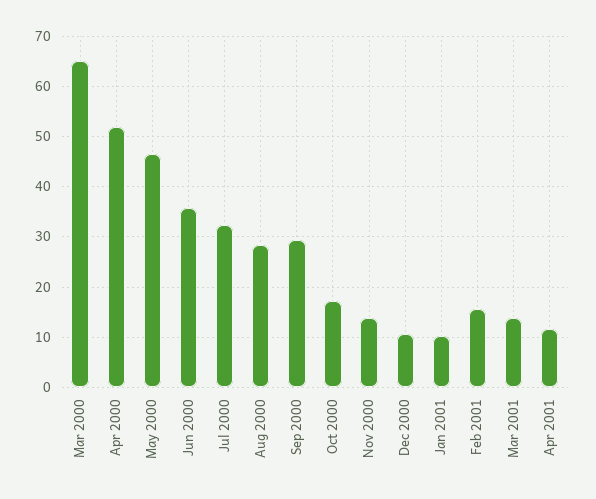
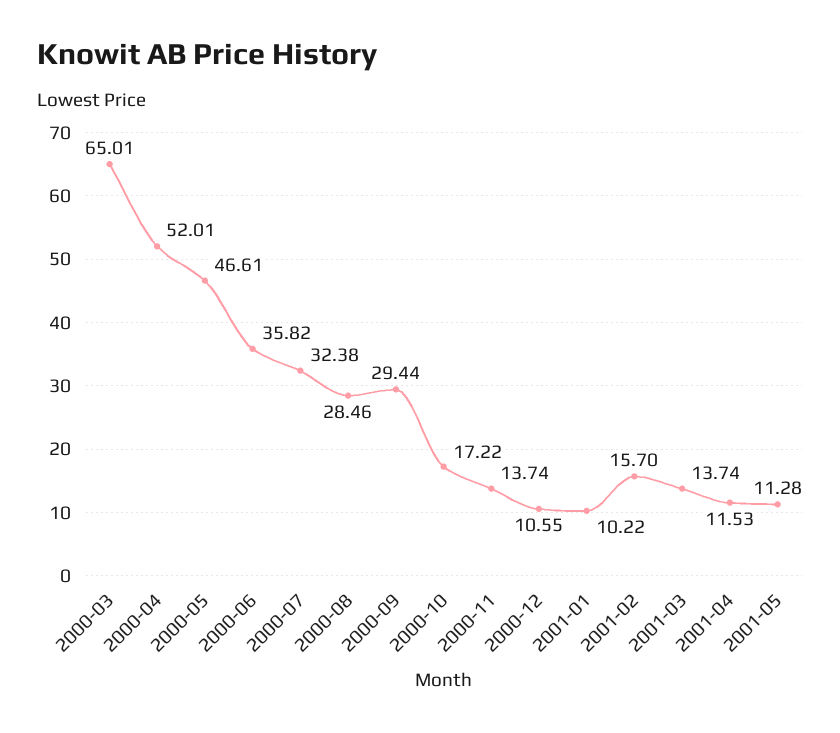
2001-05: none -> 11.28

